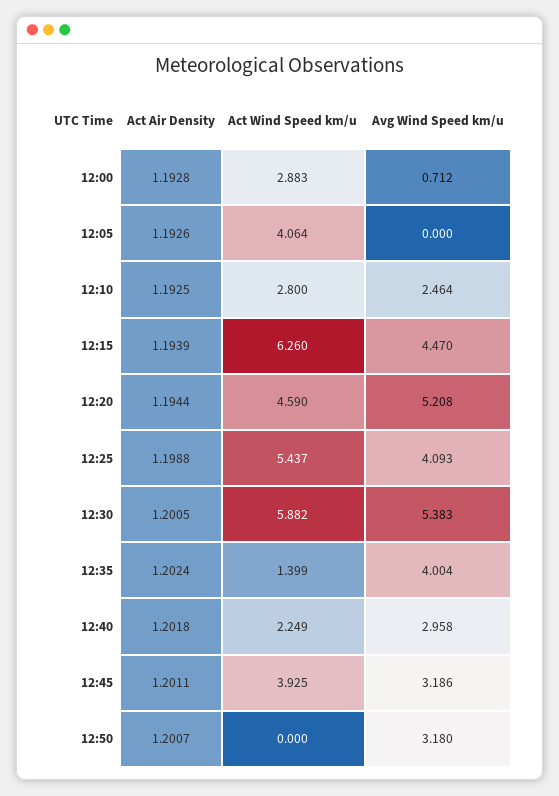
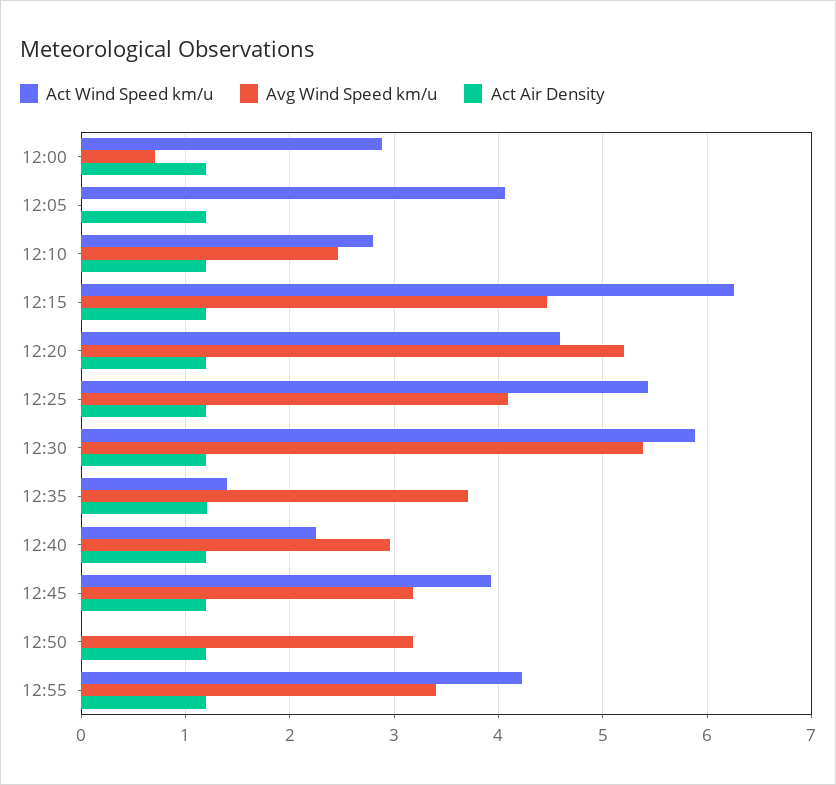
Avg Wind Speed km/u, 12:35: 4.004 -> 3.7
Act Wind Speed km/u, 12:55: none -> 4.2
Avg Wind Speed km/u, 12:55: none -> 3.4
Act Air Density, 12:55: none -> 1.2

